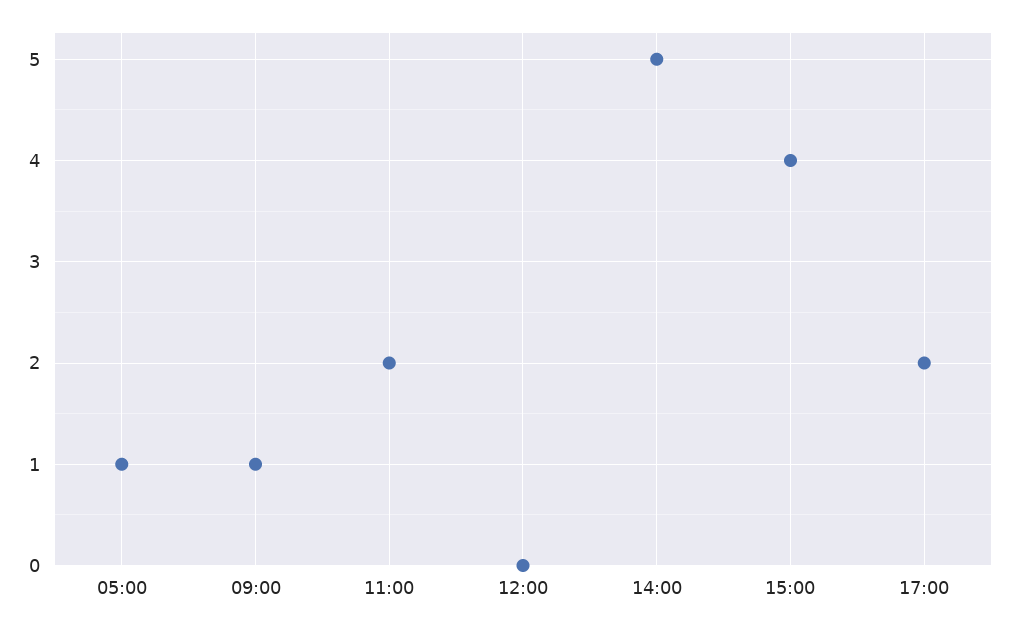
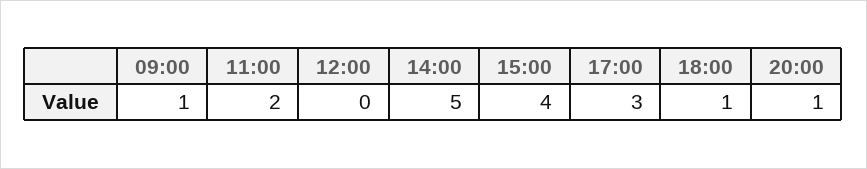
05:00: 1 -> none
17:00: 2 -> 3
18:00: none -> 1
20:00: none -> 1

